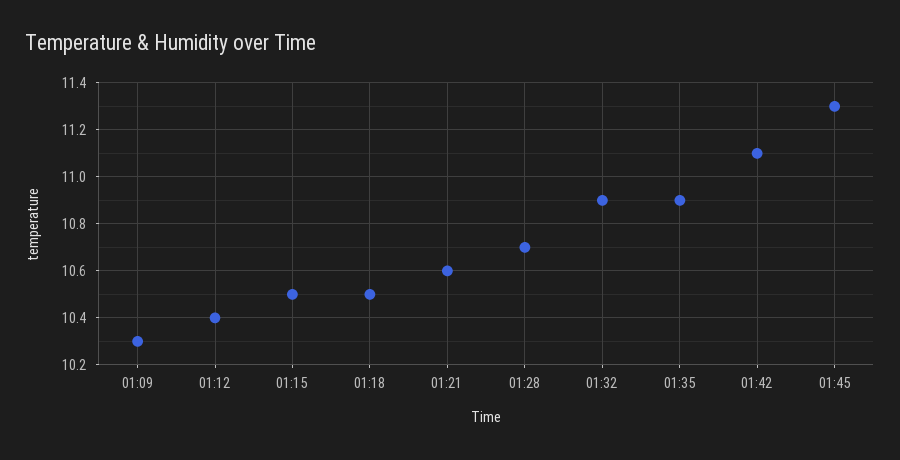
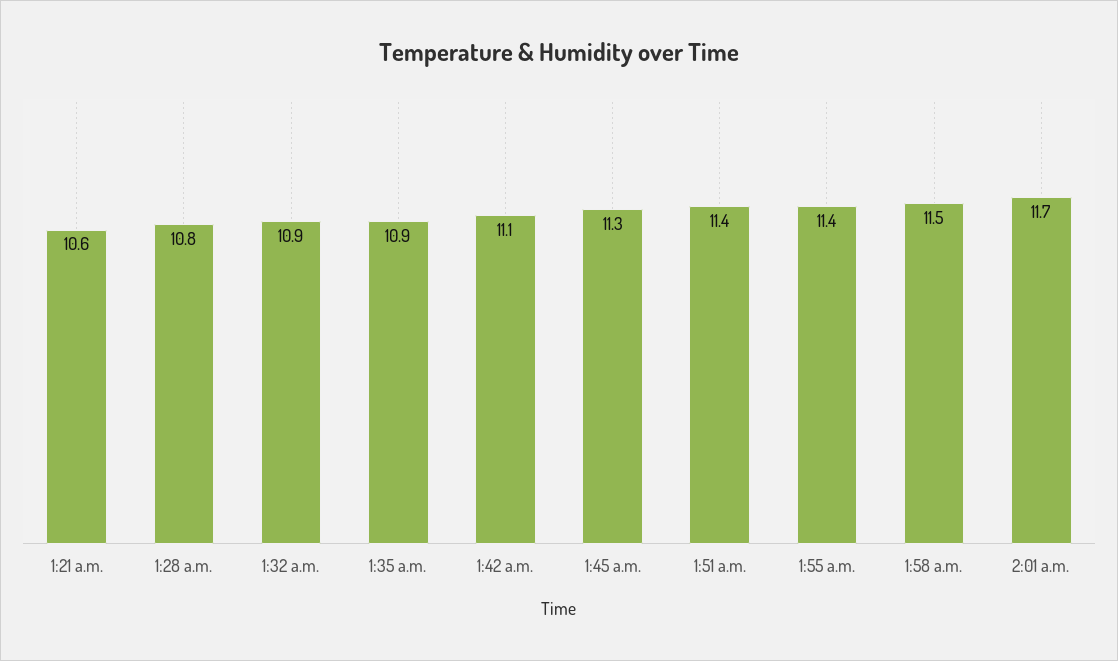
01:09: 10.3 -> none
01:12: 10.4 -> none
01:15: 10.5 -> none
01:18: 10.5 -> none
01:28: 10.7 -> 10.8
1:51 a.m.: none -> 11.4
1:55 a.m.: none -> 11.4
1:58 a.m.: none -> 11.5
2:01 a.m.: none -> 11.7

